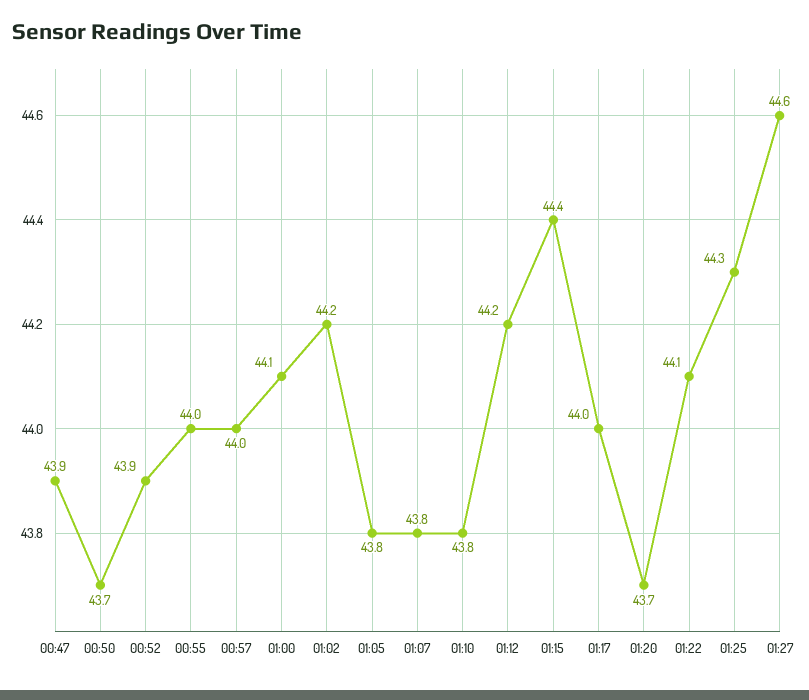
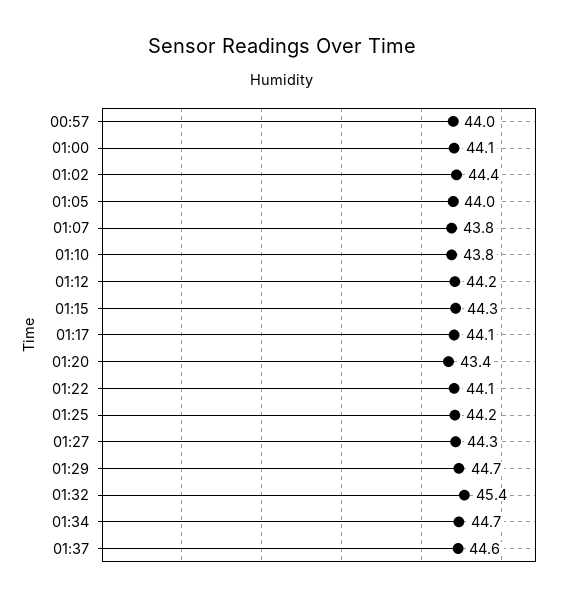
00:47: 43.9 -> none
00:50: 43.7 -> none
00:52: 43.9 -> none
00:55: 44 -> none
01:02: 44.2 -> 44.4
01:05: 43.8 -> 44
01:15: 44.4 -> 44.3
01:17: 44 -> 44.1
01:20: 43.7 -> 43.4
01:25: 44.3 -> 44.2
01:27: 44.6 -> 44.3
01:29: none -> 44.7
01:32: none -> 45.4
01:34: none -> 44.7
01:37: none -> 44.6

